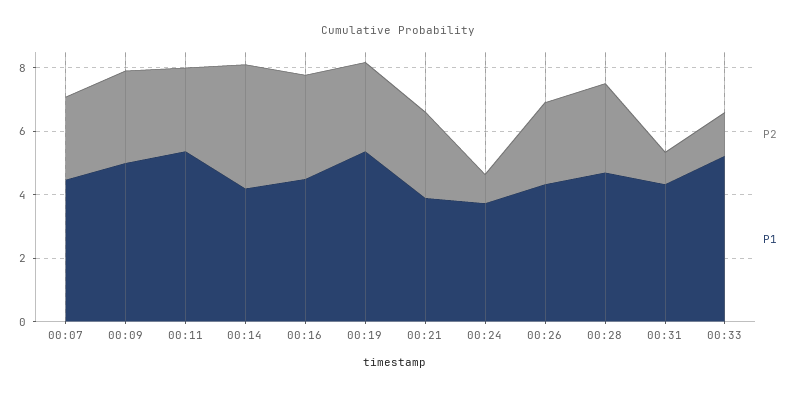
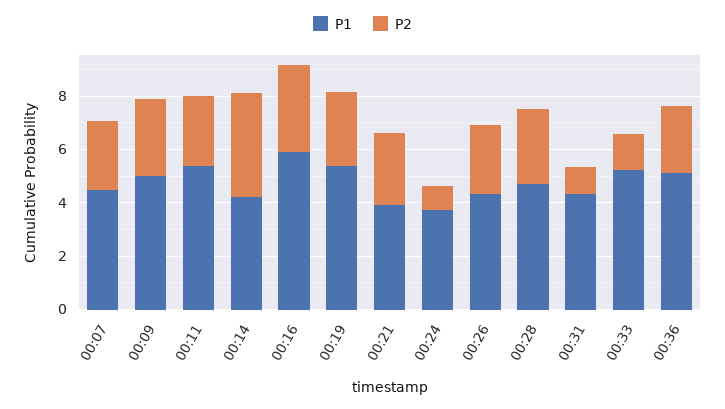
P1, 00:16: 4.5 -> 6
P1, 00:36: none -> 5
P2, 00:36: none -> 2.5

